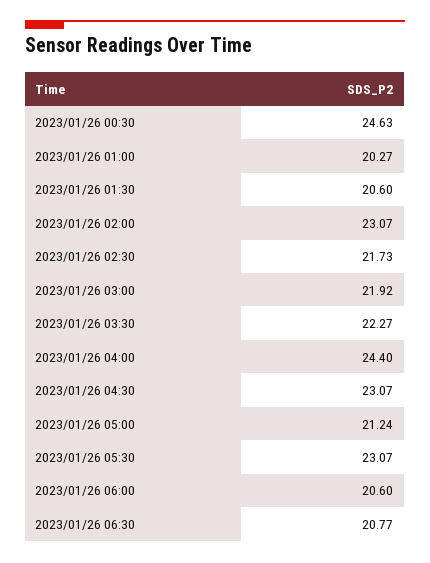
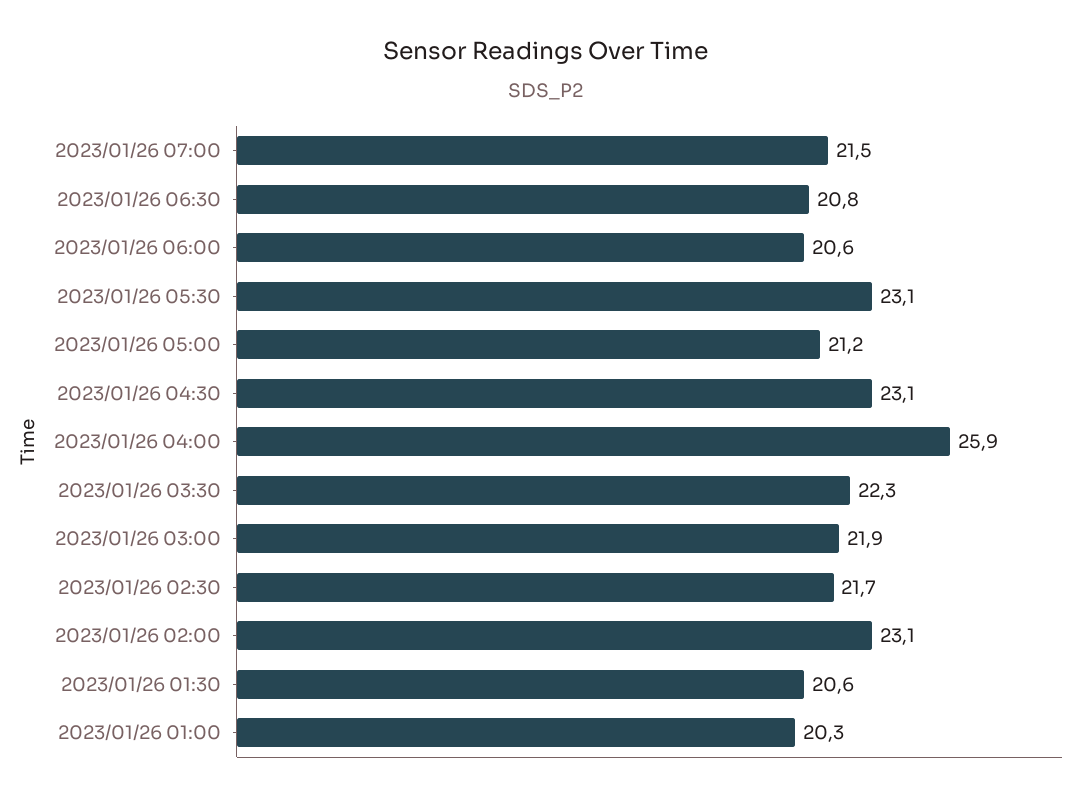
2023/01/26 00:30: 24.63 -> none
2023/01/26 04:00: 24.4 -> 25.9
2023/01/26 07:00: none -> 21.5

